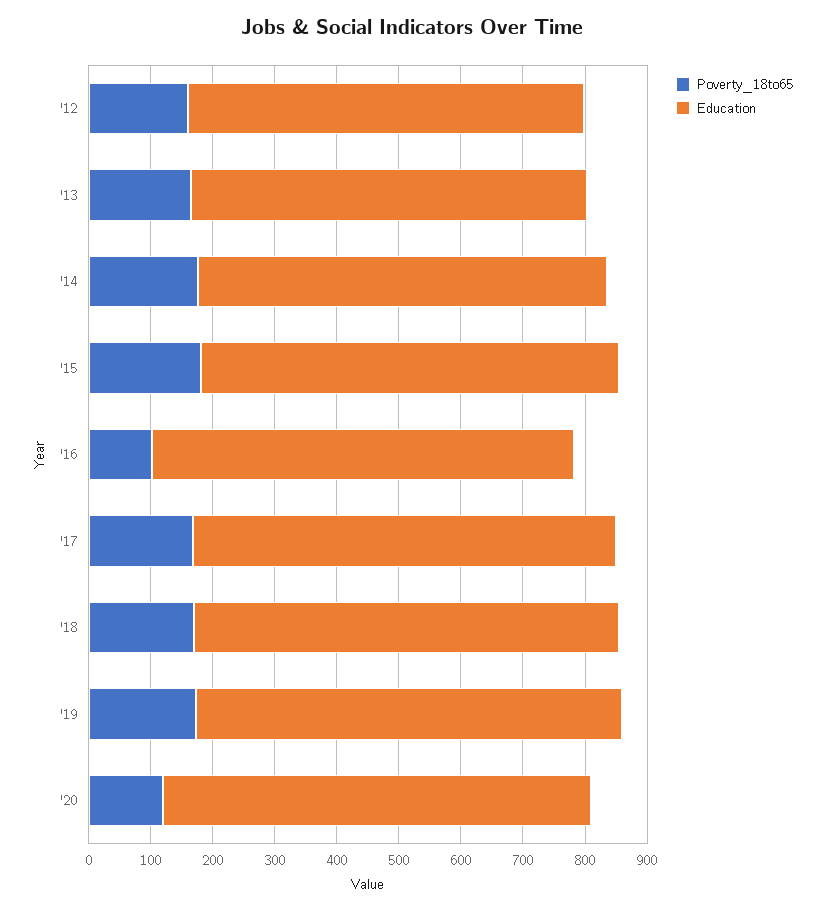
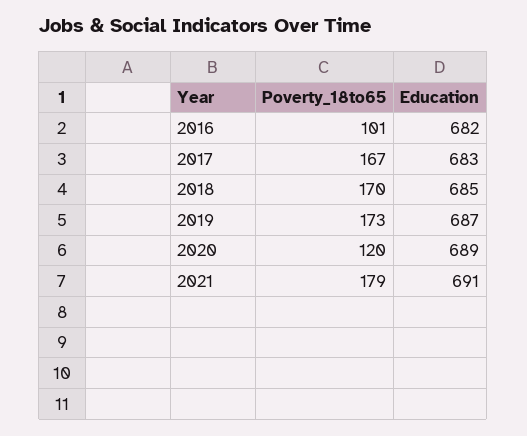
Poverty_18to65, '12: 160 -> none
Education, '12: 640 -> none
Poverty_18to65, '13: 160 -> none
Education, '13: 640 -> none
Poverty_18to65, '14: 180 -> none
Education, '14: 660 -> none
Poverty_18to65, '15: 180 -> none
Education, '15: 680 -> none
Poverty_18to65, 2021: none -> 179
Education, 2021: none -> 691

